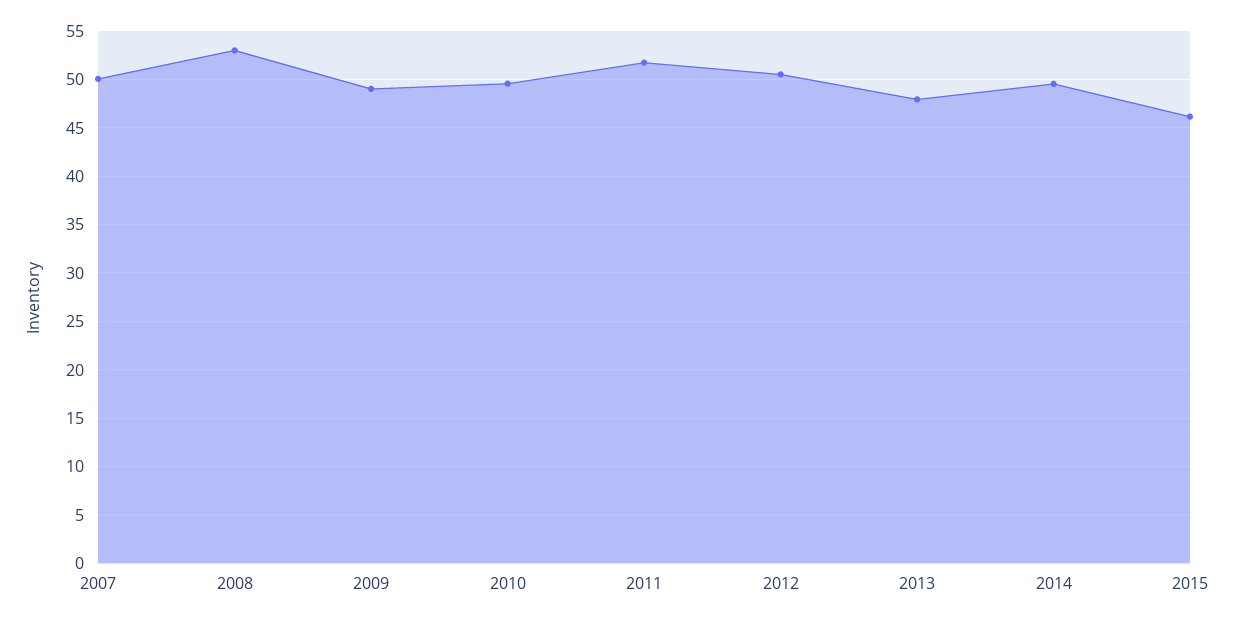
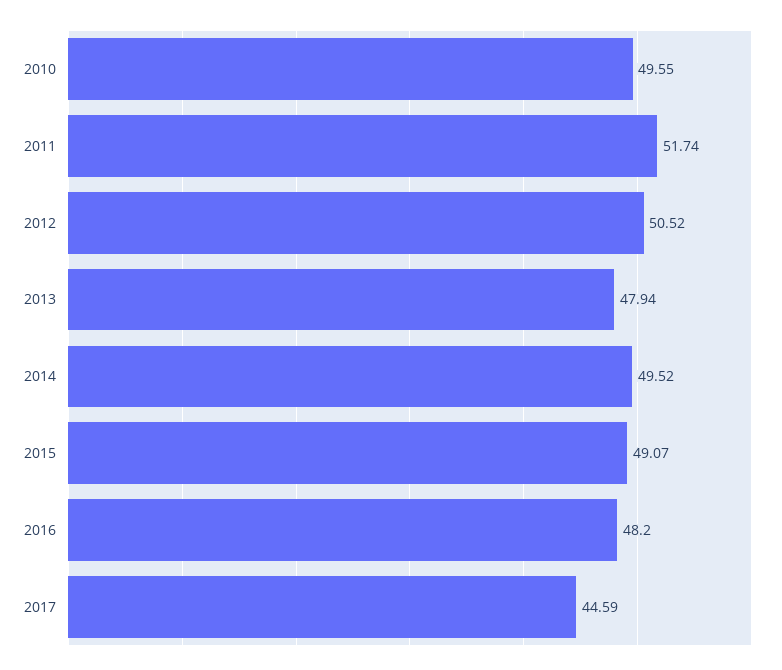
2007: 50 -> none
2008: 53 -> none
2009: 49 -> none
2015: 46 -> 49.07
2016: none -> 48.2
2017: none -> 44.59

